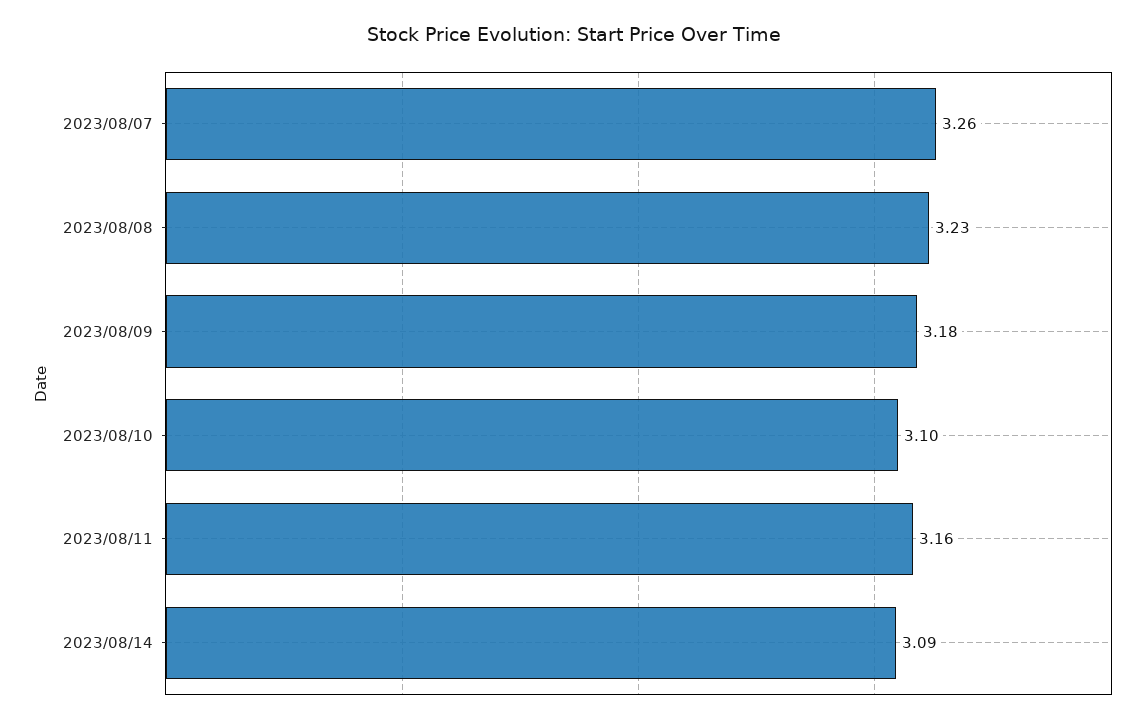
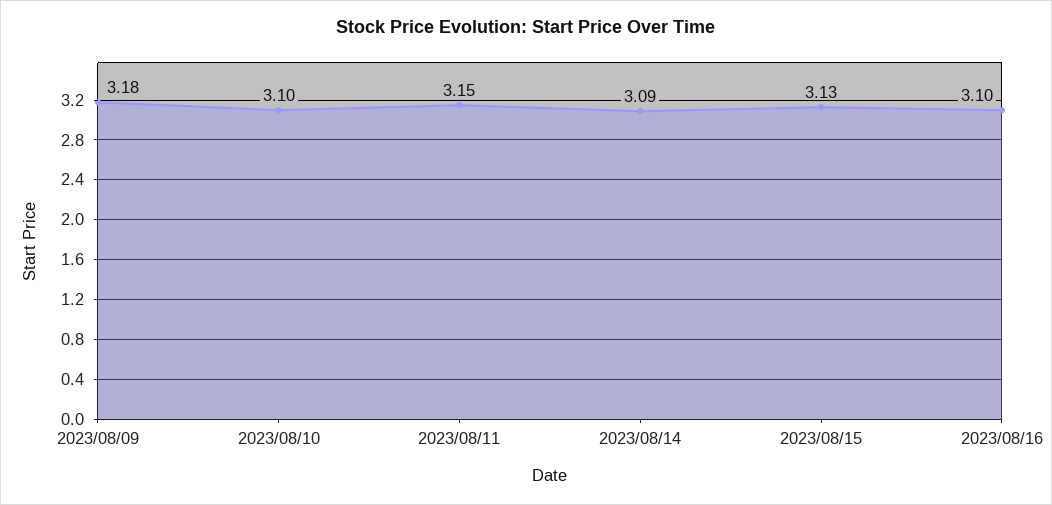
2023/08/07: 3.26 -> none
2023/08/08: 3.23 -> none
2023/08/11: 3.16 -> 3.15
2023/08/15: none -> 3.13
2023/08/16: none -> 3.1

